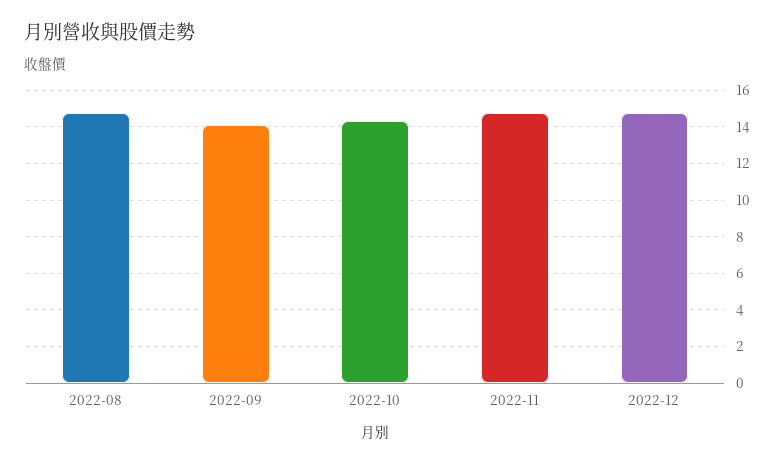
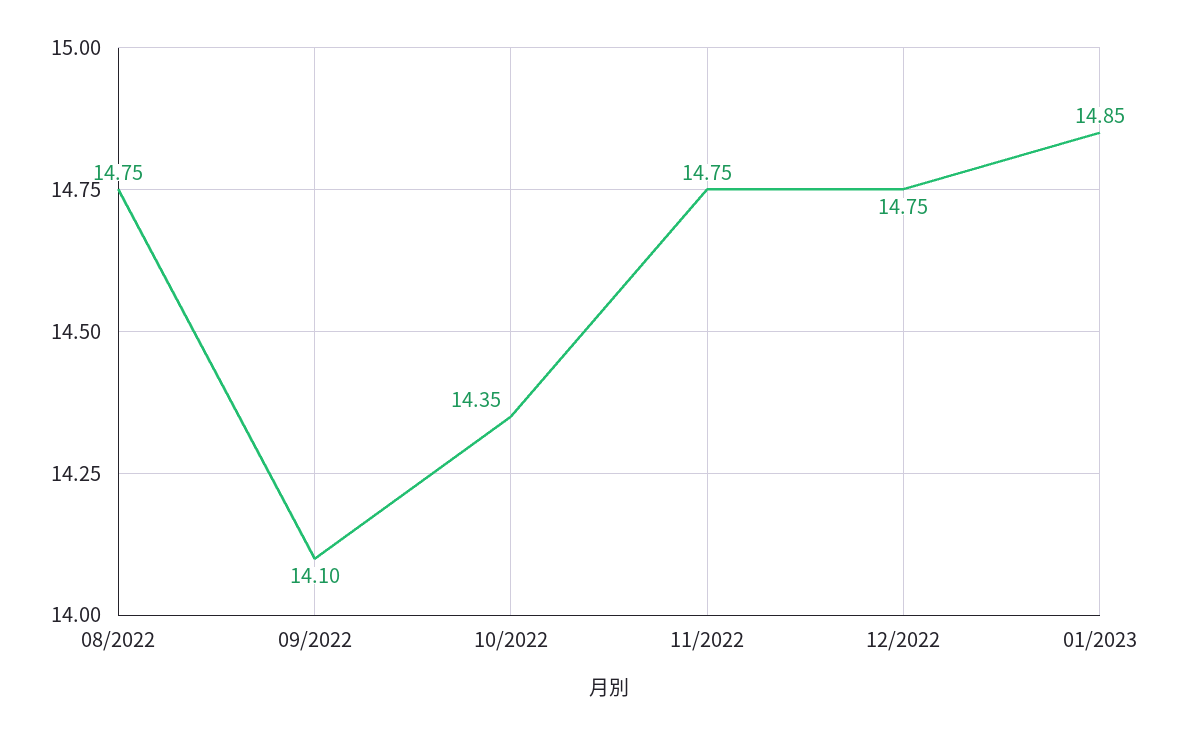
01/2023: none -> 14.85

